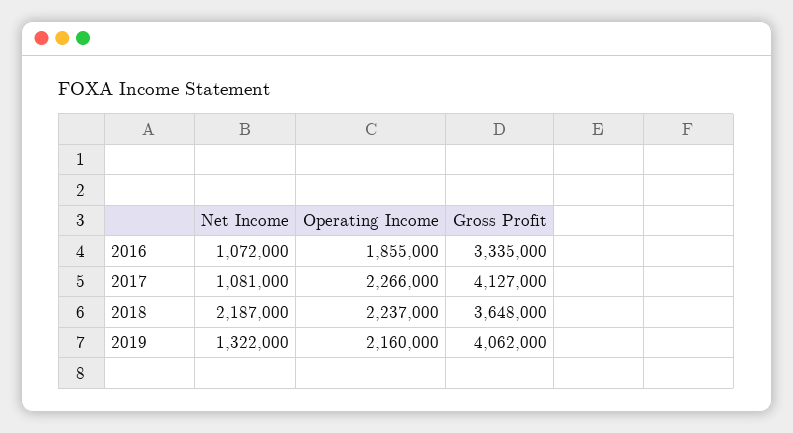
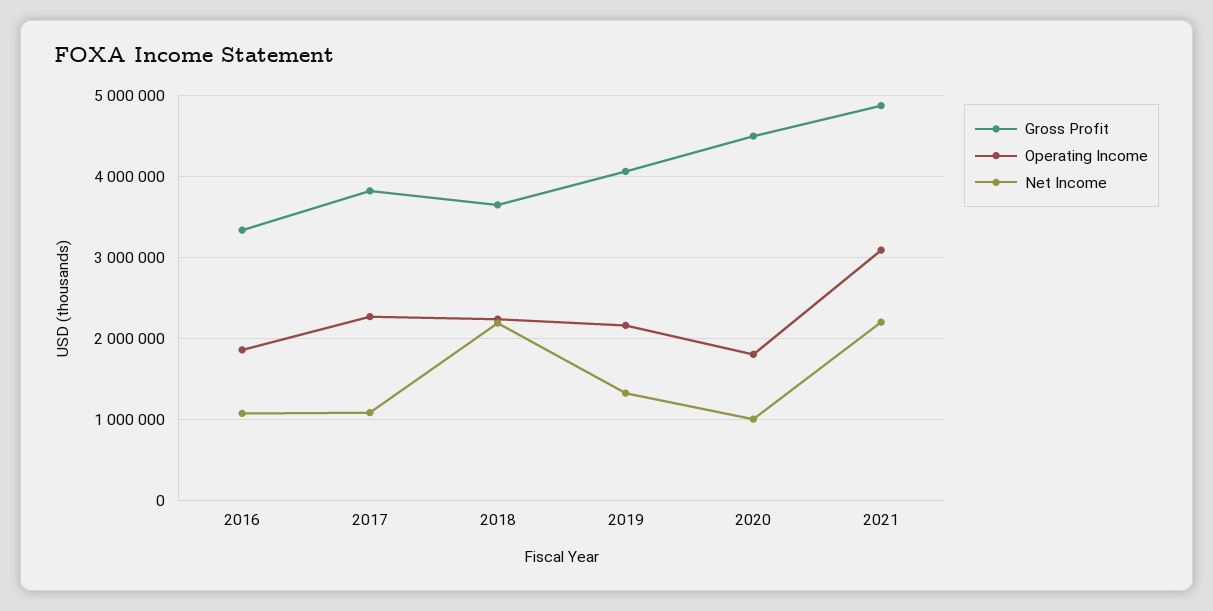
Gross Profit, 2017: 4127000 -> 3800000
Gross Profit, 2020: none -> 4500000
Operating Income, 2020: none -> 1800000
Net Income, 2020: none -> 1000000
Gross Profit, 2021: none -> 4900000
Operating Income, 2021: none -> 3100000
Net Income, 2021: none -> 2200000

